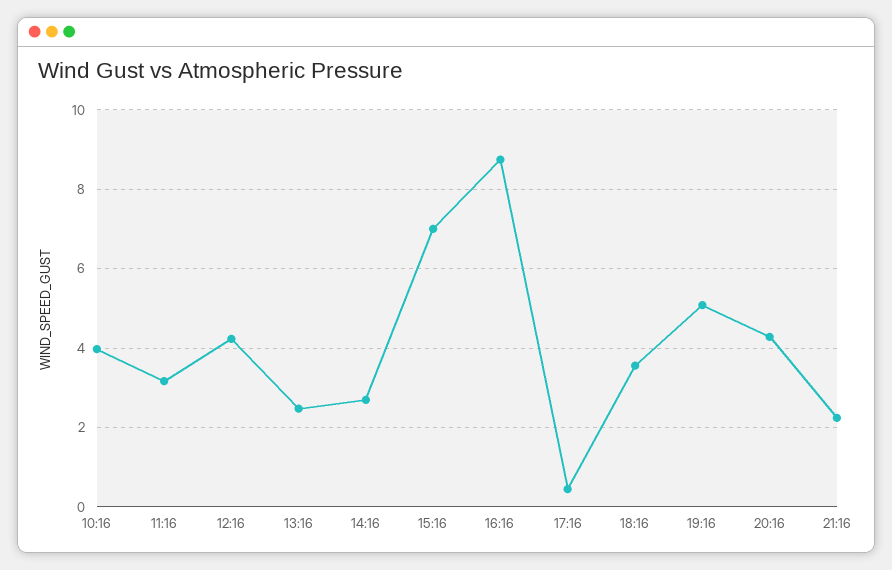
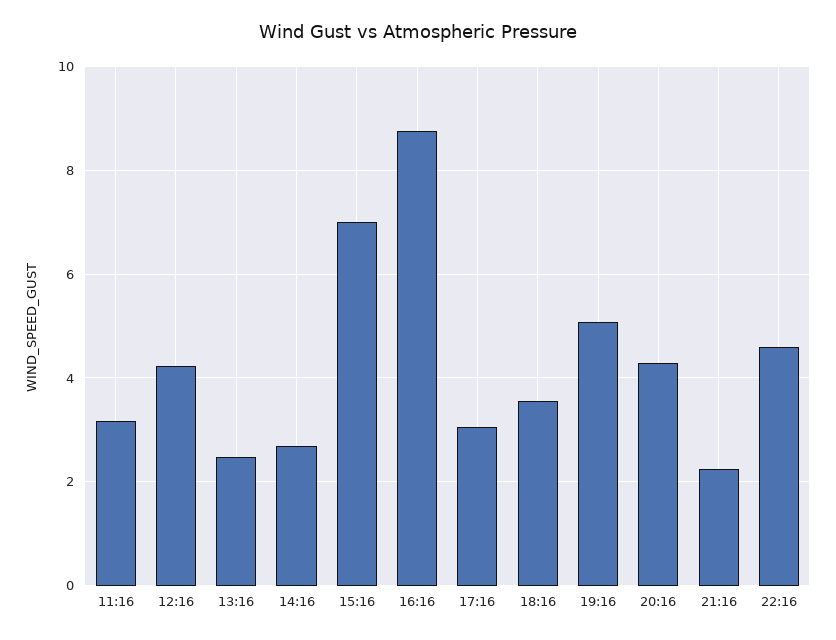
10:16: 4 -> none
17:16: 0.4 -> 3
22:16: none -> 4.6

